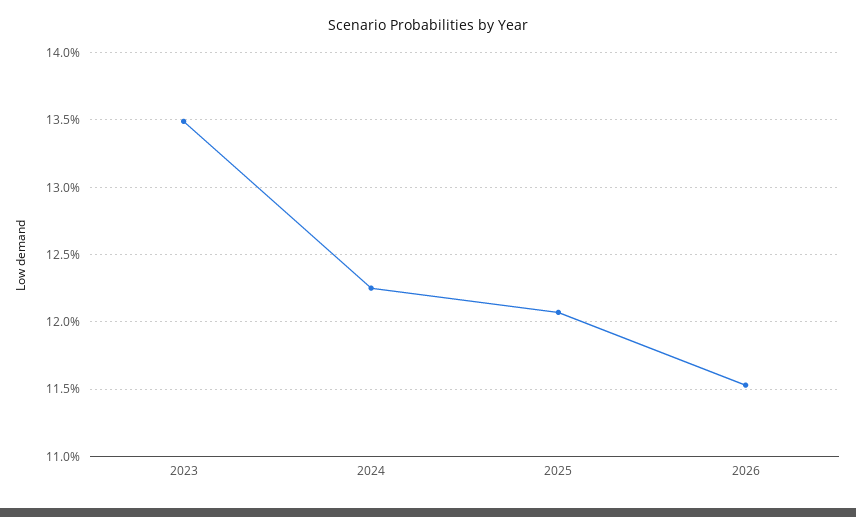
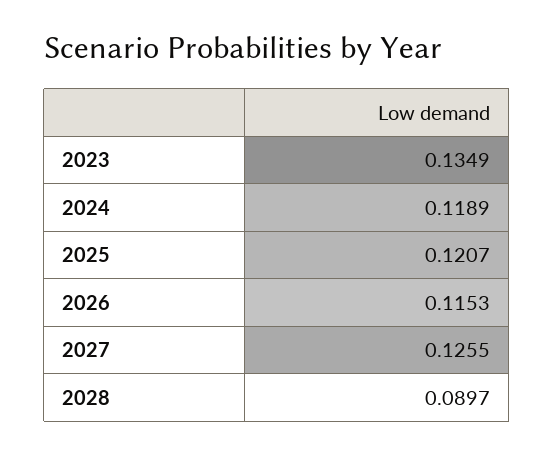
2024: 0.1225 -> 0.1189
2027: none -> 0.1255
2028: none -> 0.0897

